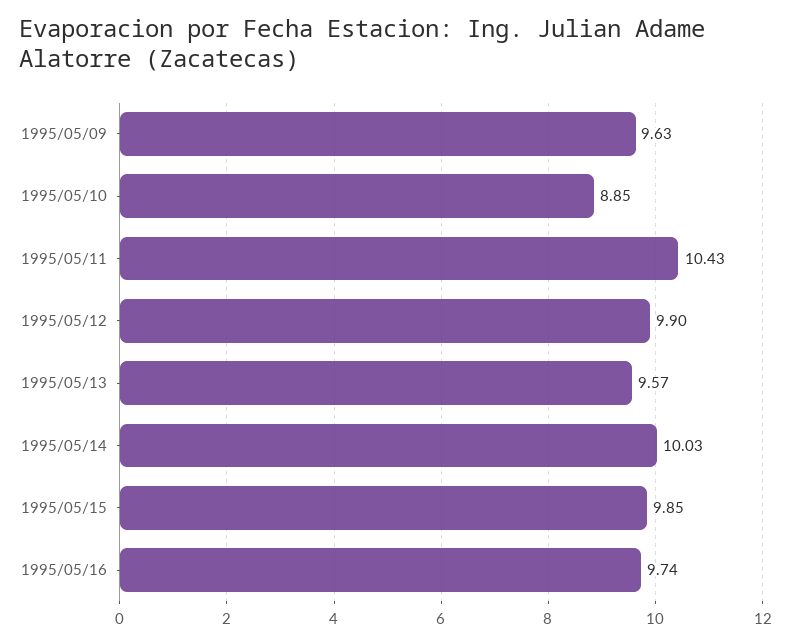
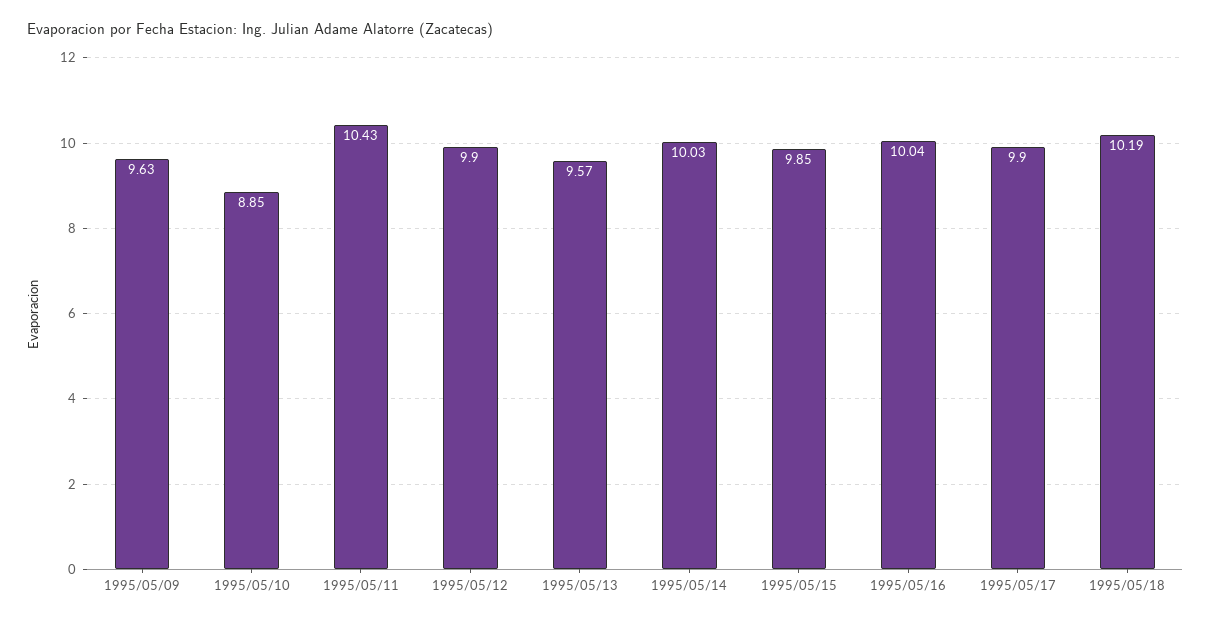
1995/05/16: 9.74 -> 10.04
1995/05/17: none -> 9.9
1995/05/18: none -> 10.19

